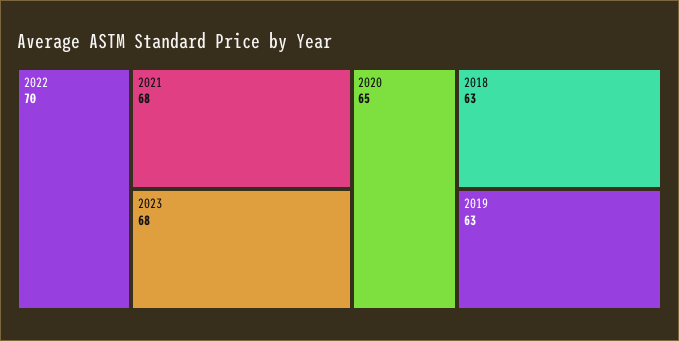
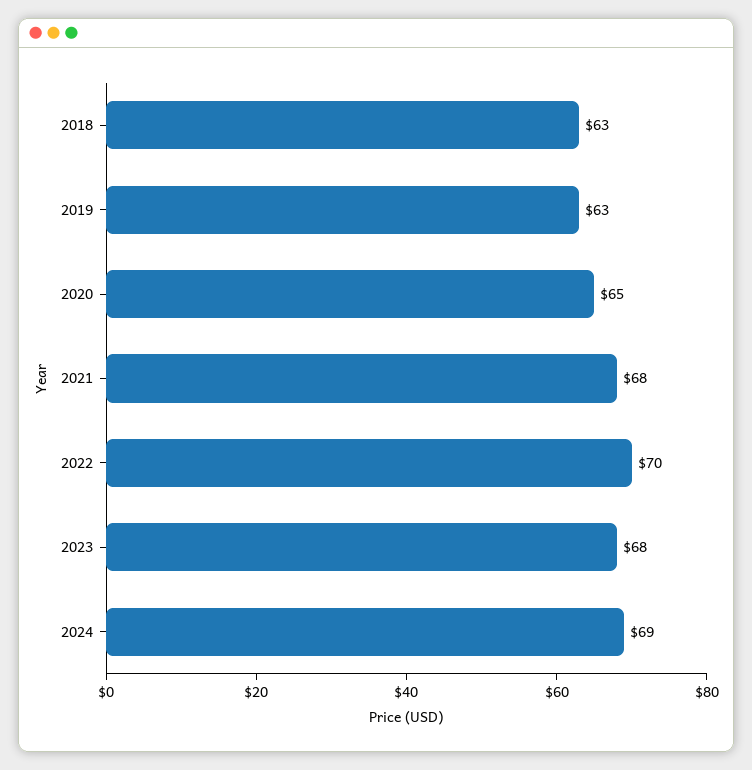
2024: none -> 69

